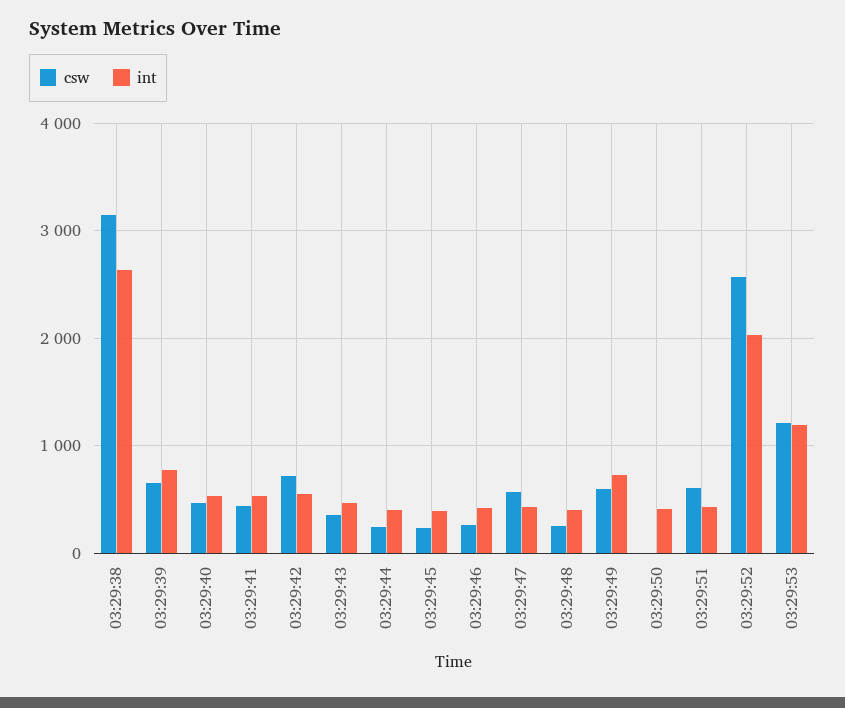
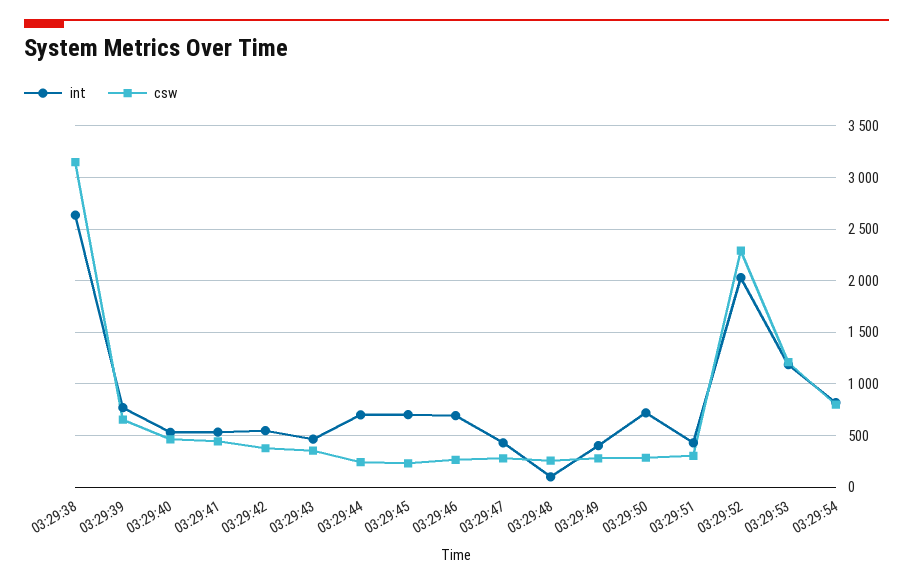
csw, 03:29:42: 700 -> 400
int, 03:29:44: 400 -> 700
int, 03:29:45: 400 -> 700
int, 03:29:46: 400 -> 700
csw, 03:29:47: 600 -> 300
int, 03:29:48: 400 -> 100
csw, 03:29:49: 600 -> 300
int, 03:29:49: 700 -> 400
csw, 03:29:50: 0 -> 300
int, 03:29:50: 400 -> 700
csw, 03:29:51: 600 -> 300
csw, 03:29:52: 2600 -> 2300
int, 03:29:54: none -> 800
csw, 03:29:54: none -> 800

